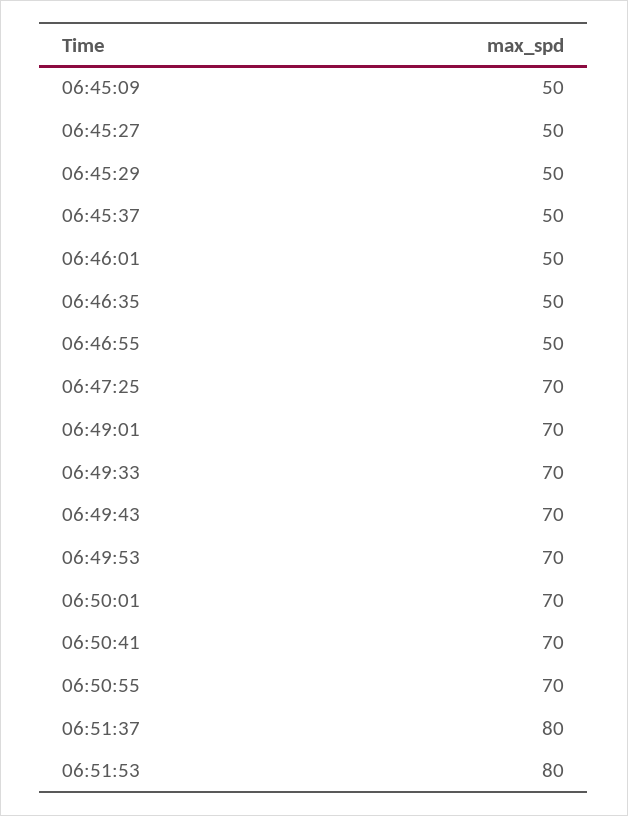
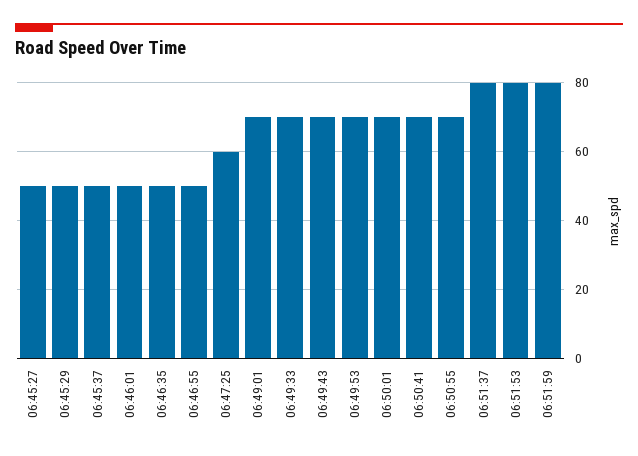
06:45:09: 50 -> none
06:47:25: 70 -> 60
06:51:59: none -> 80

